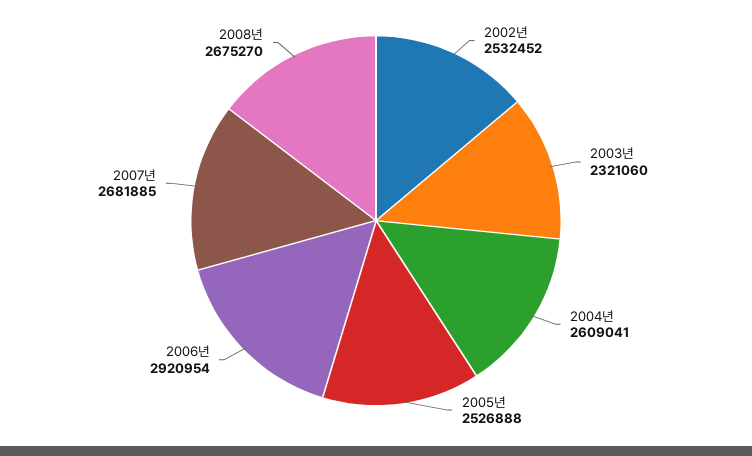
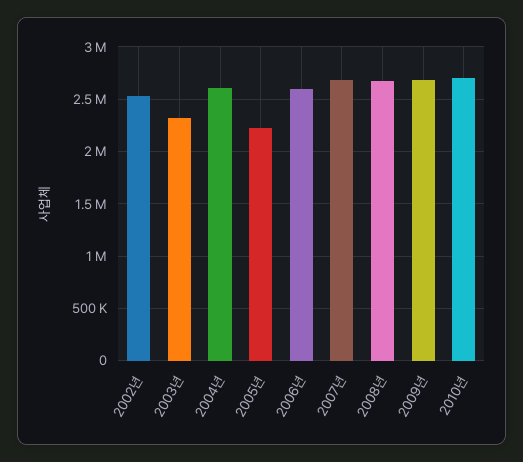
2005년: 2526888 -> 2200000
2006년: 2920954 -> 2600000
2009년: none -> 2700000
2010년: none -> 2700000

